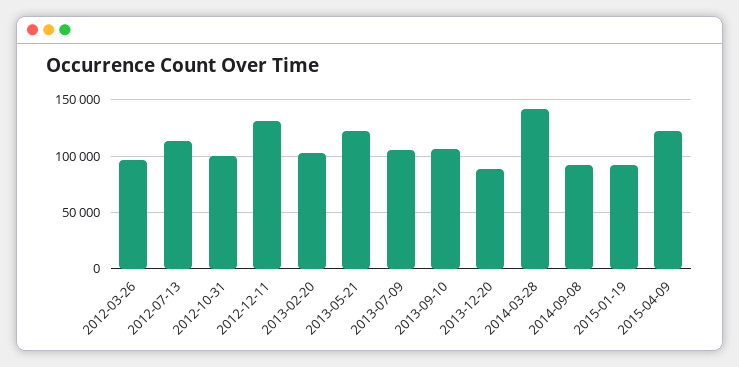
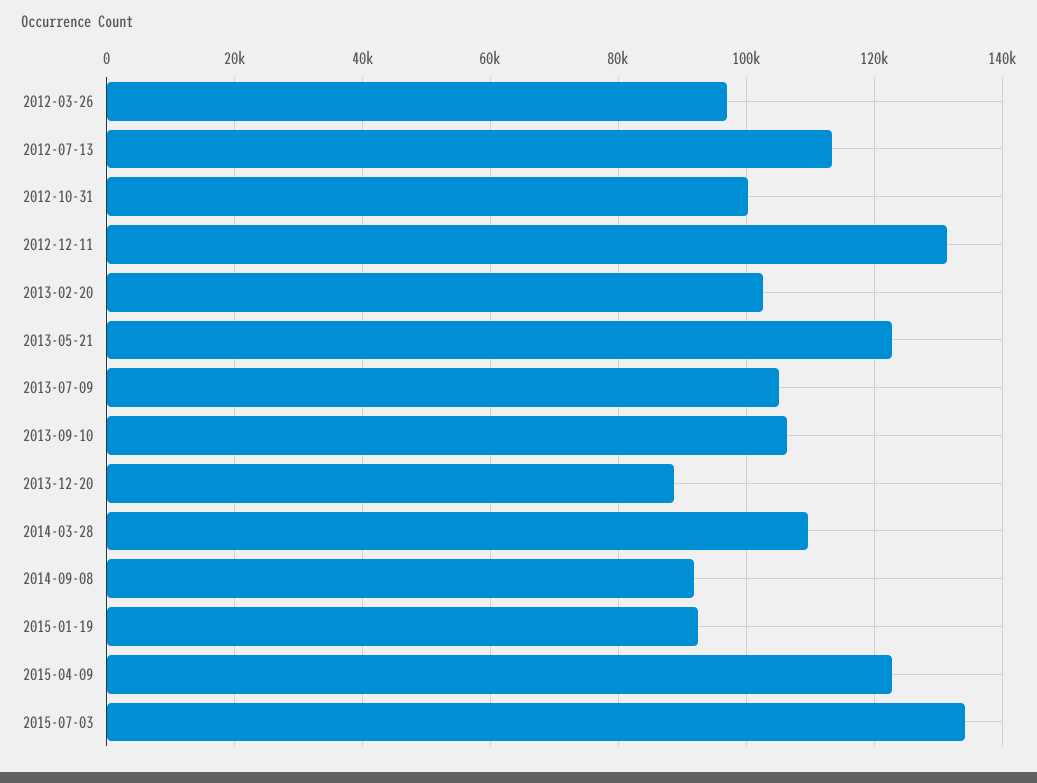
2014-03-28: 140000 -> 110000
2015-07-03: none -> 134000

